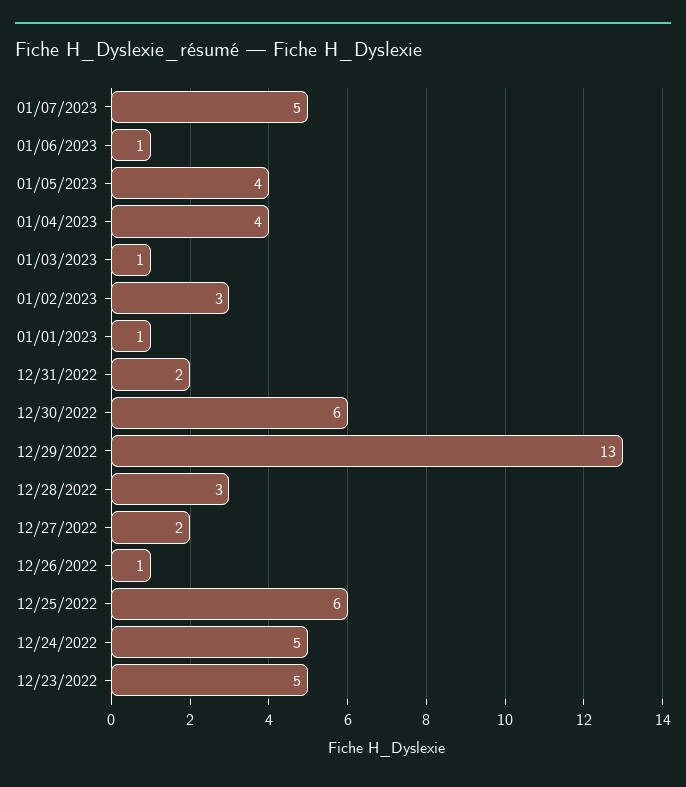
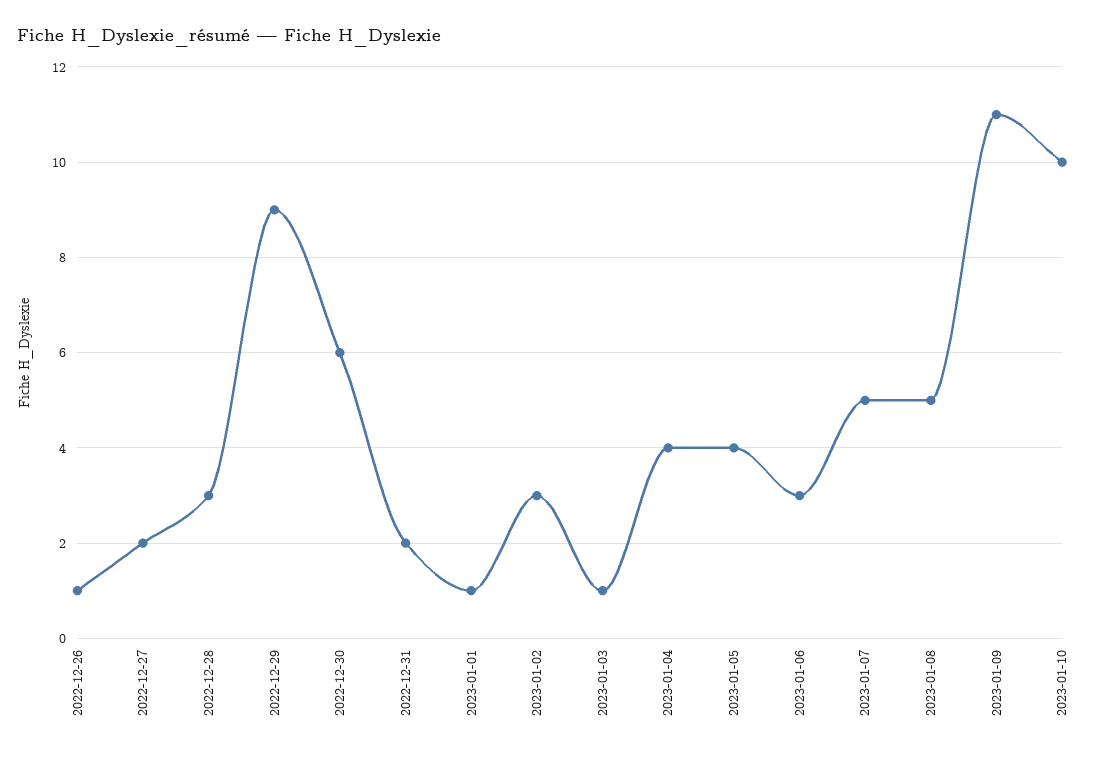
01/06/2023: 1 -> 3
12/29/2022: 13 -> 9
12/25/2022: 6 -> none
12/24/2022: 5 -> none
12/23/2022: 5 -> none
2023-01-08: none -> 5
2023-01-09: none -> 11
2023-01-10: none -> 10

